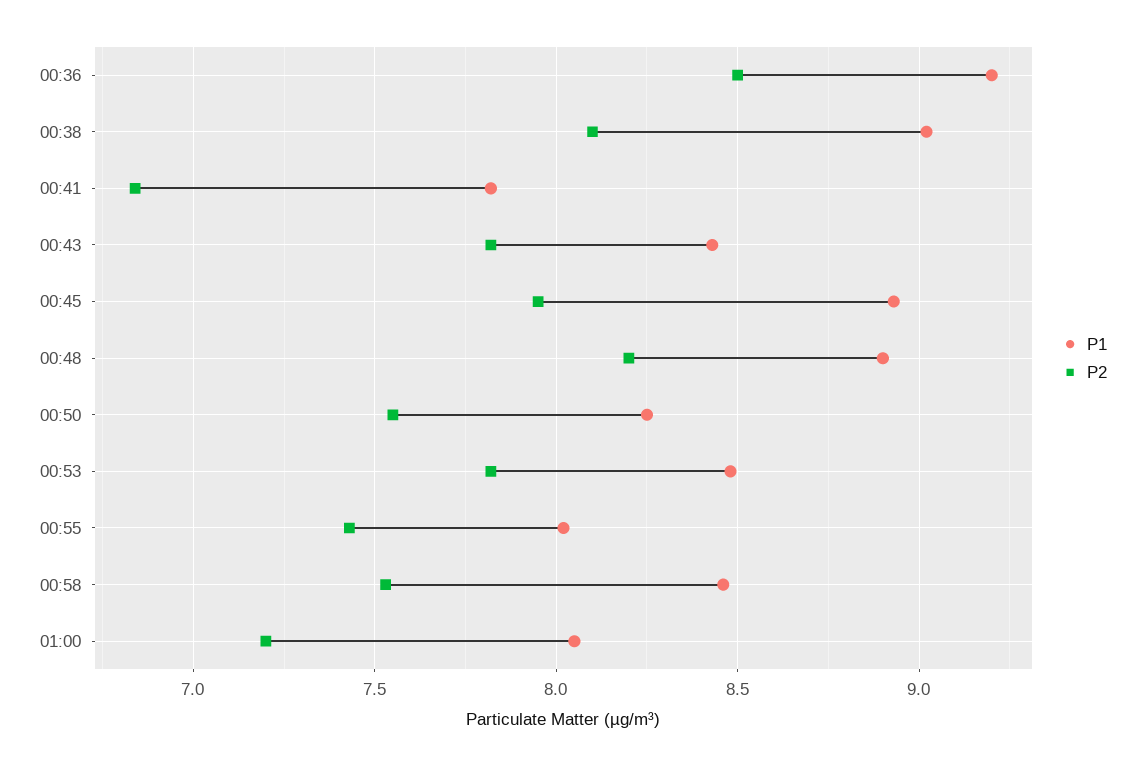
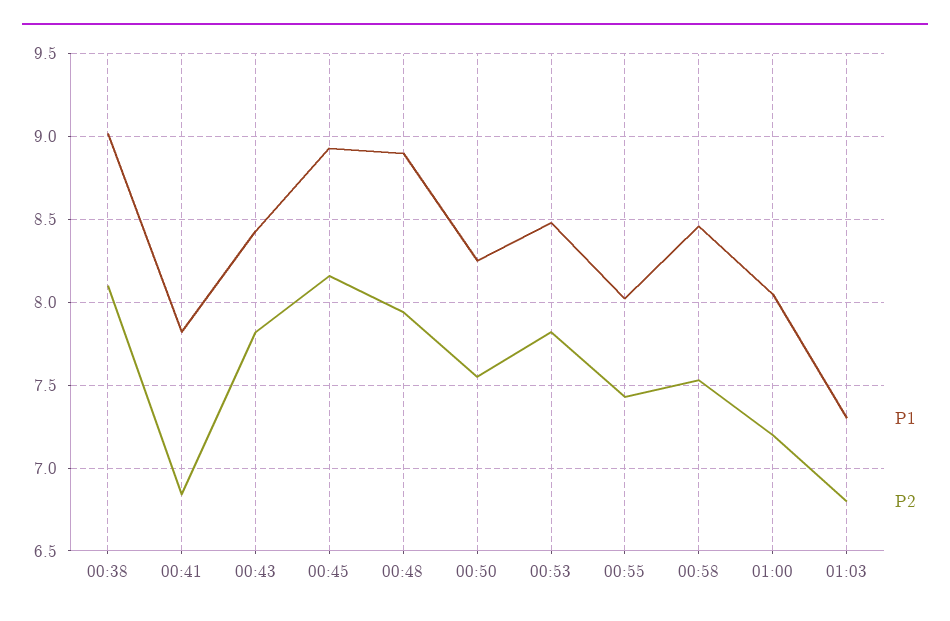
P1, 00:36: 9.2 -> none
P2, 00:36: 8.5 -> none
P2, 00:45: 7.95 -> 8.15
P2, 00:48: 8.2 -> 7.95
P1, 01:03: none -> 7.3
P2, 01:03: none -> 6.8

